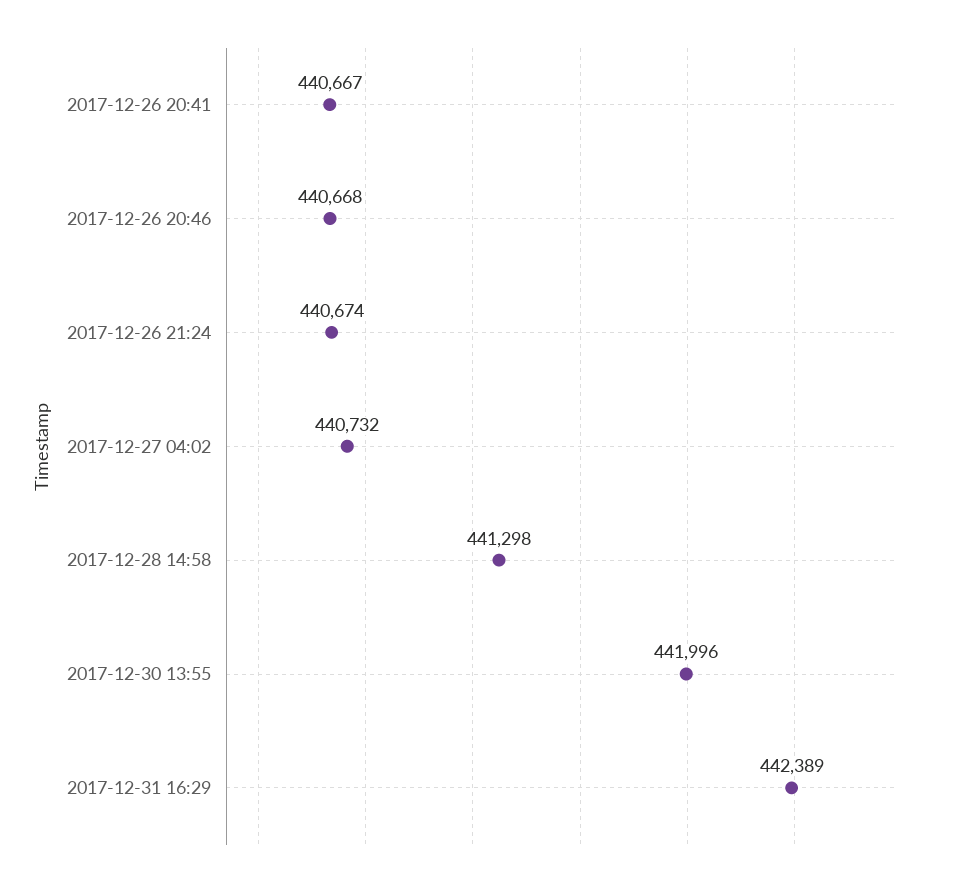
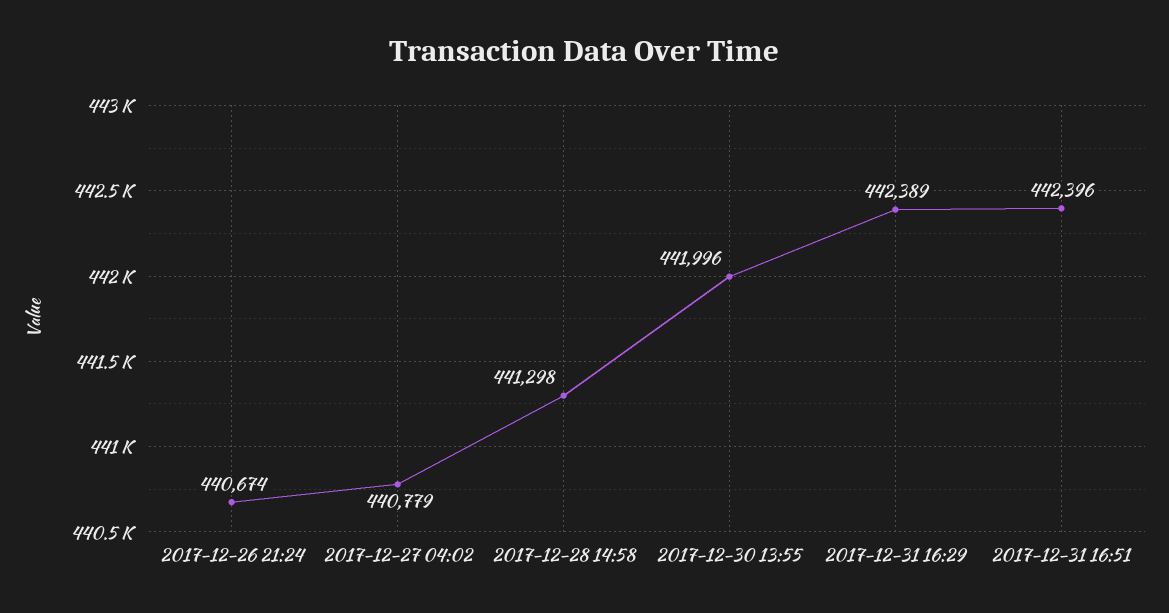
2017-12-26 20:41: 440667 -> none
2017-12-26 20:46: 440668 -> none
2017-12-27 04:02: 440732 -> 440779
2017-12-31 16:51: none -> 442396

